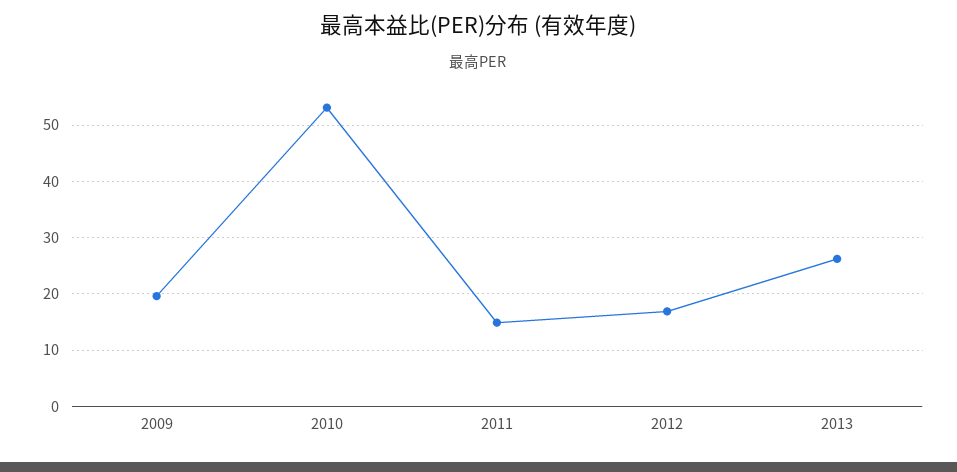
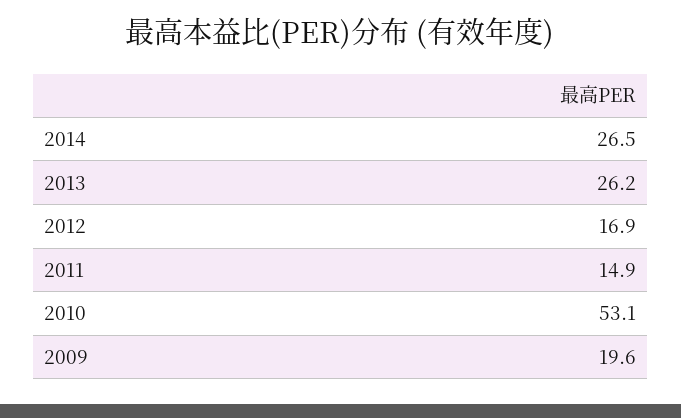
2014: none -> 26.5

